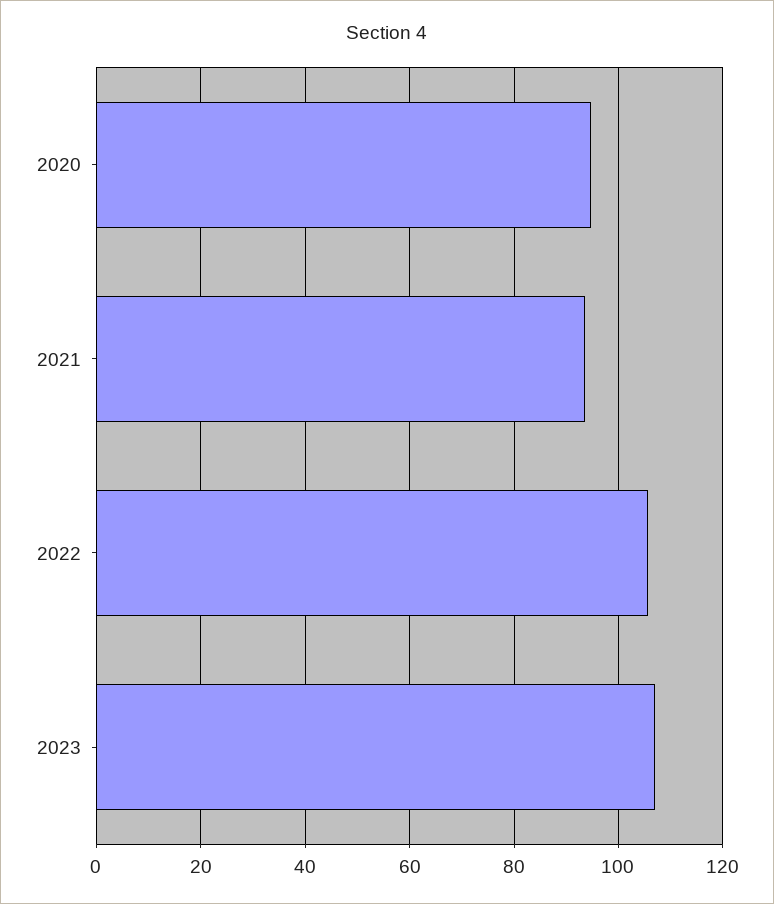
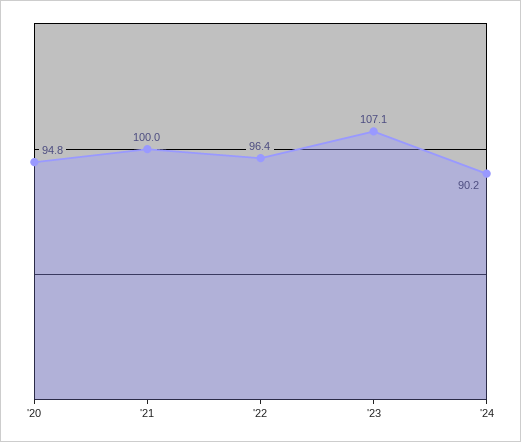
2021: 94 -> 100
2022: 106 -> 96.4
'24: none -> 90.2

